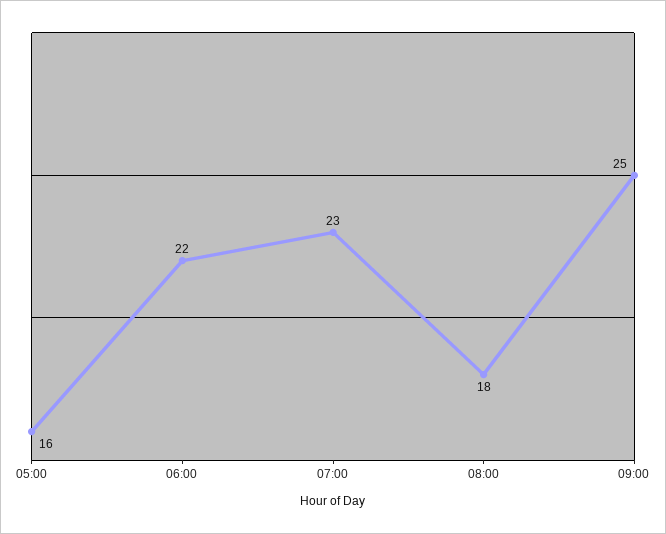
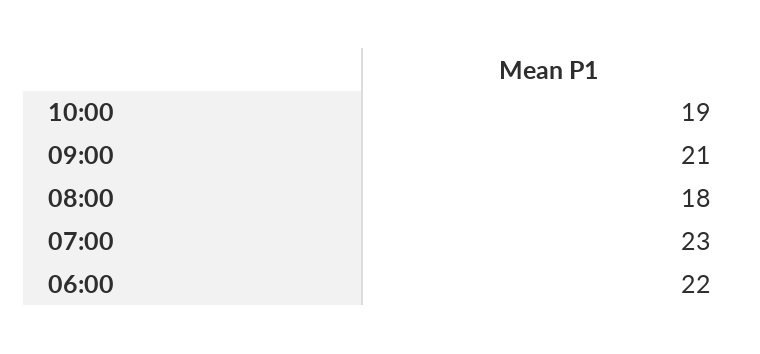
05:00: 16 -> none
09:00: 25 -> 21
10:00: none -> 19

